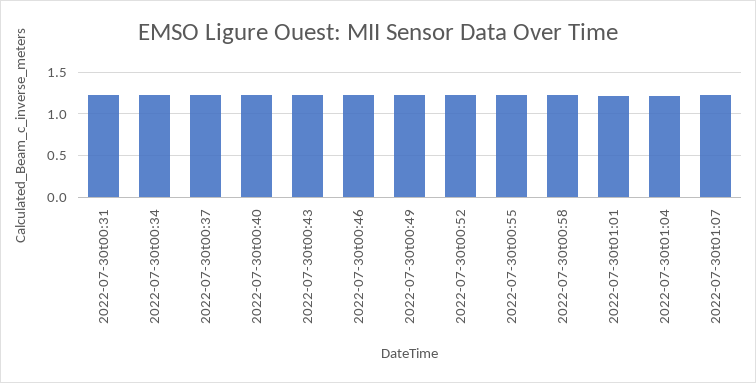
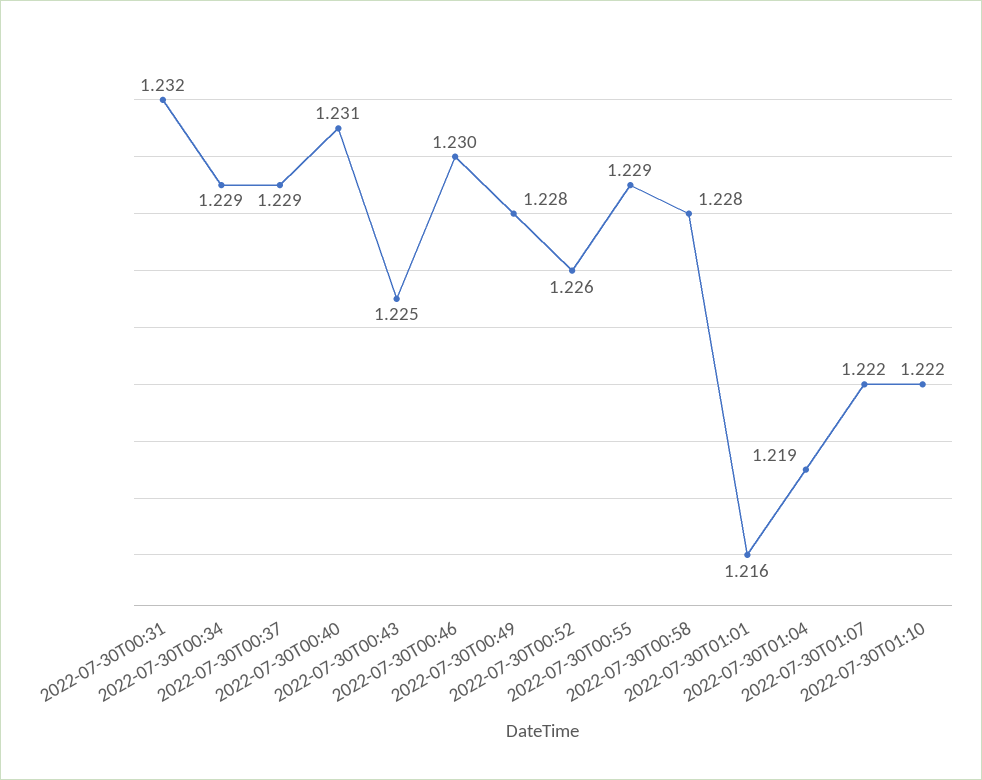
2022-07-30T01:10: none -> 1.222

